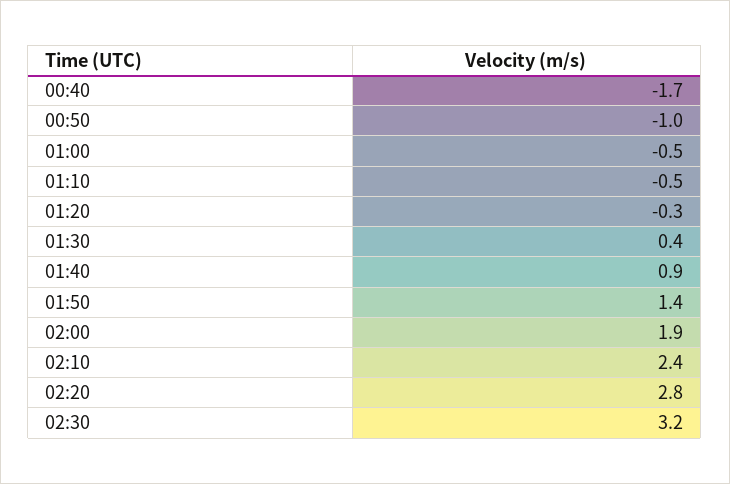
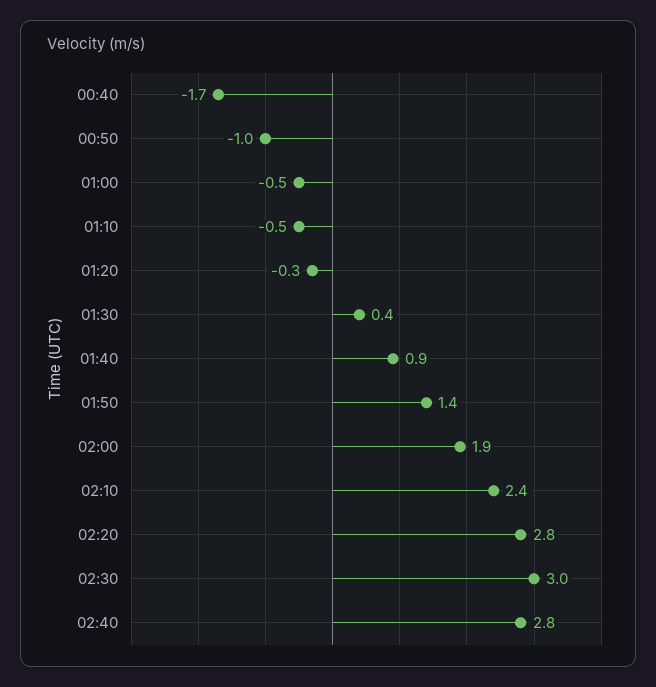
02:30: 3.2 -> 3
02:40: none -> 2.8

